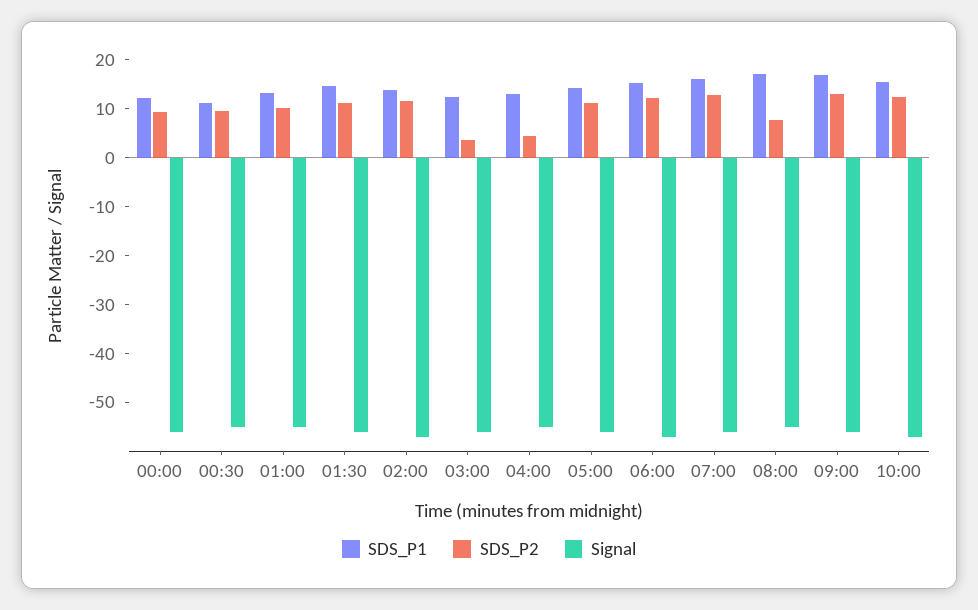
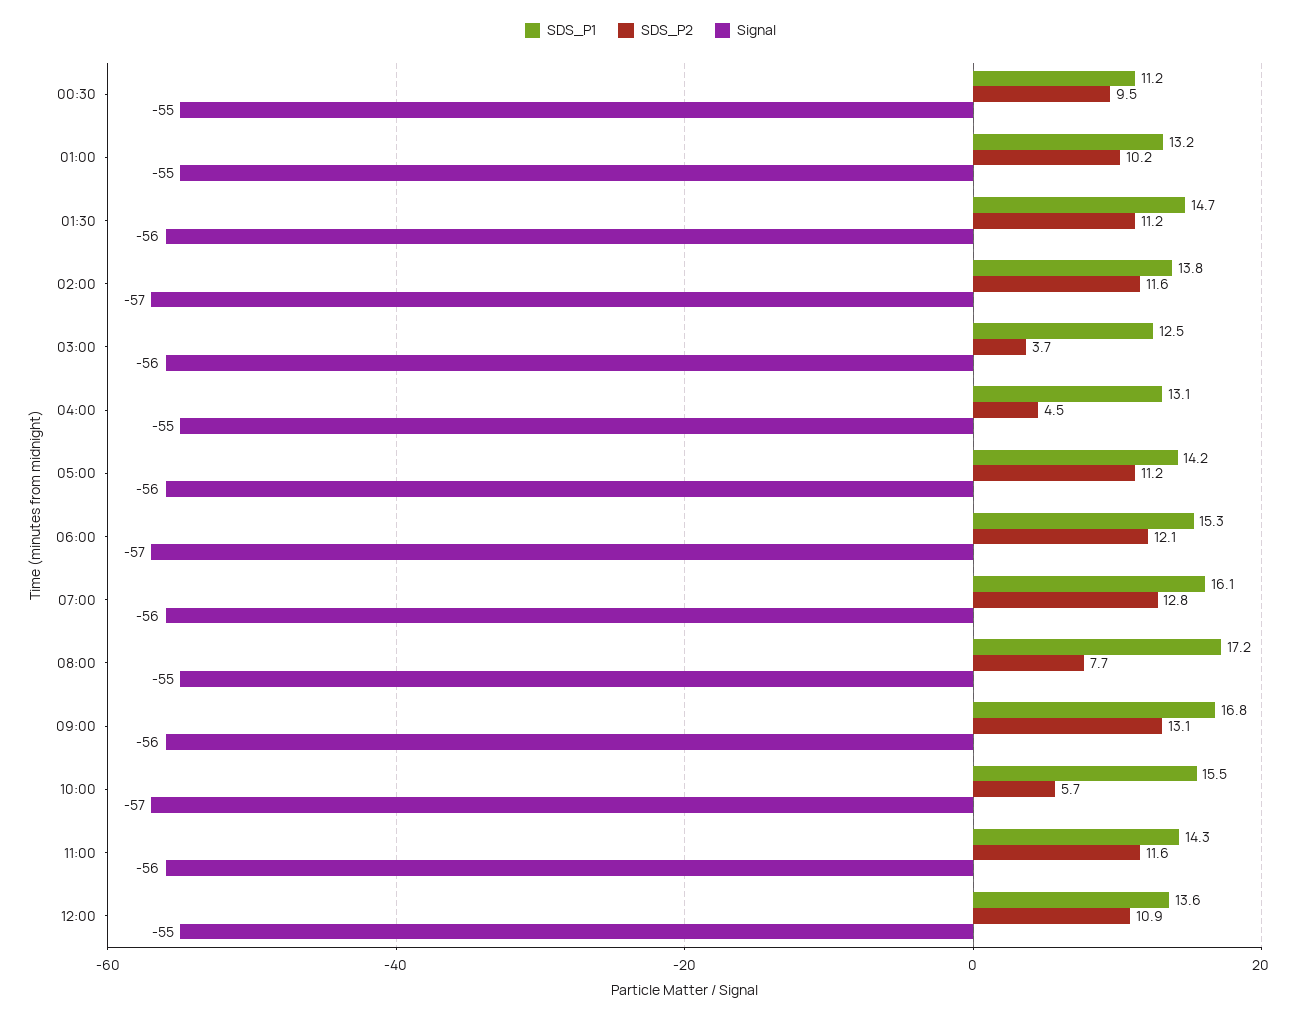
SDS_P1, 00:00: 12 -> none
SDS_P2, 00:00: 10 -> none
Signal, 00:00: -56 -> none
SDS_P2, 10:00: 12 -> 5.7
SDS_P1, 11:00: none -> 14.3
SDS_P2, 11:00: none -> 11.6
Signal, 11:00: none -> -56
SDS_P1, 12:00: none -> 13.6
SDS_P2, 12:00: none -> 10.9
Signal, 12:00: none -> -55

